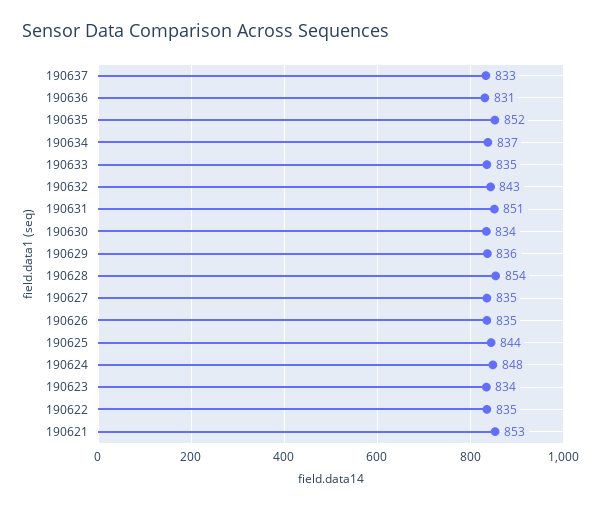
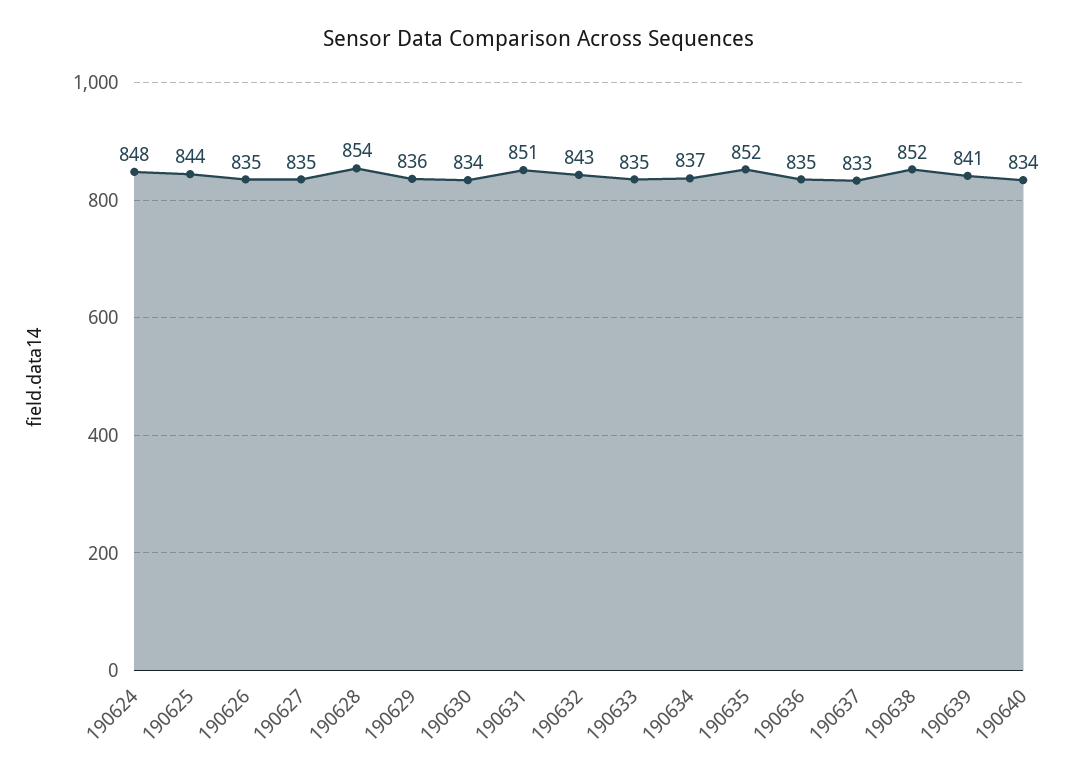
190636: 831 -> 835
190623: 834 -> none
190622: 835 -> none
190621: 853 -> none
190638: none -> 852
190639: none -> 841
190640: none -> 834

